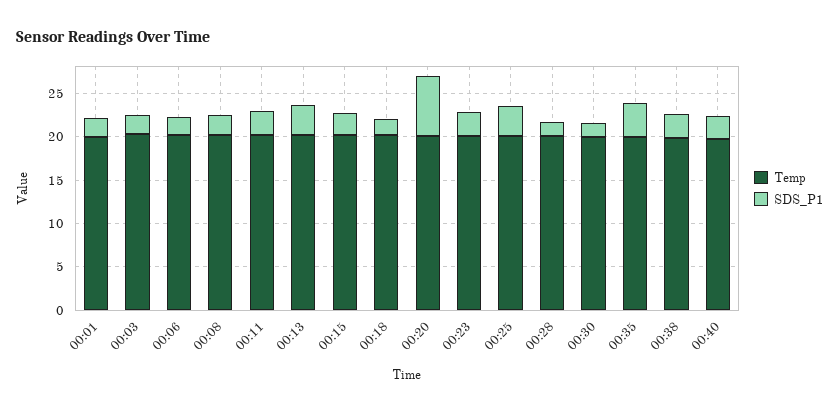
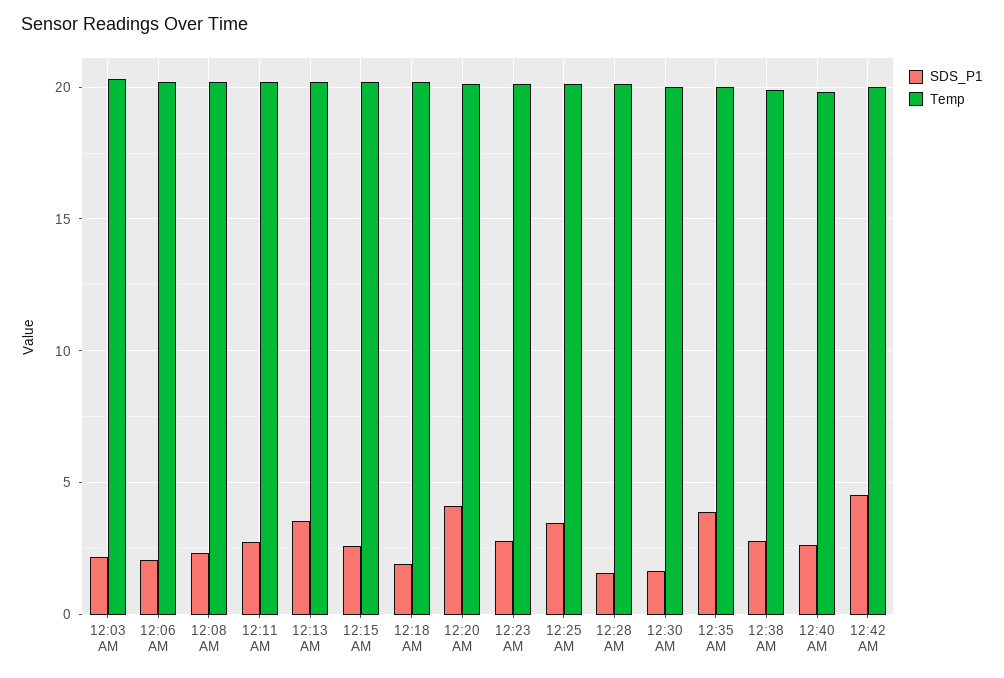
Temp, 00:01: 20 -> none
SDS_P1, 00:01: 2 -> none
SDS_P1, 00:20: 7 -> 4
SDS_P1, 12:42 AM: none -> 4.5
Temp, 12:42 AM: none -> 20

